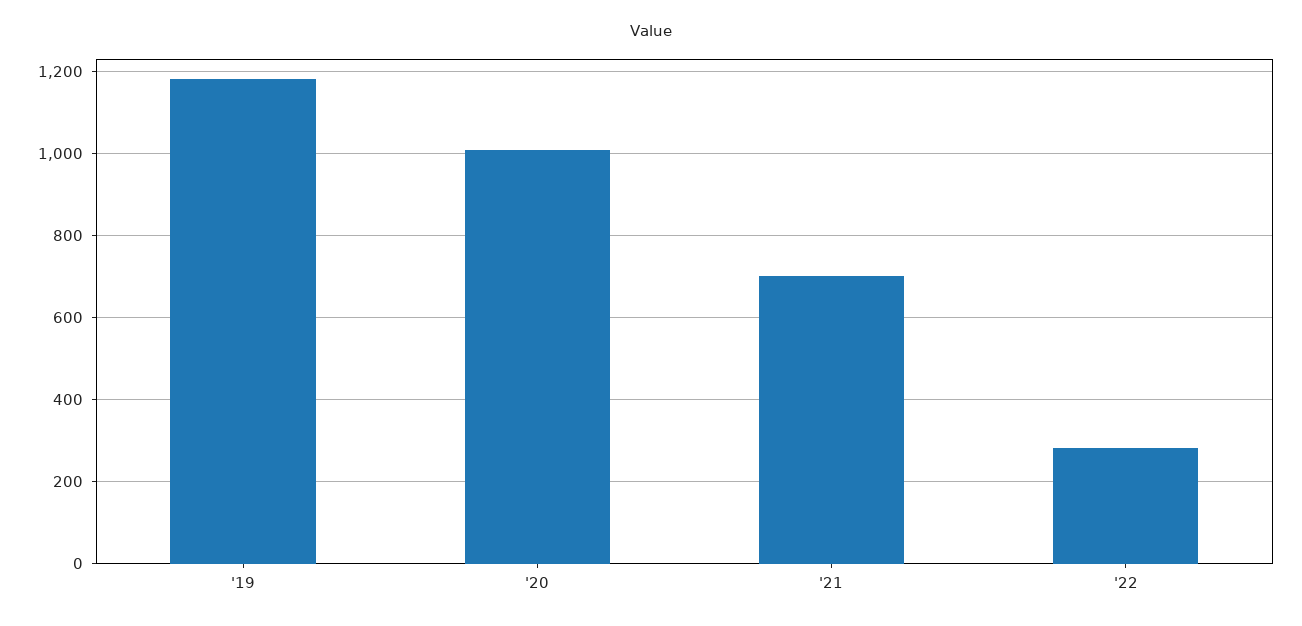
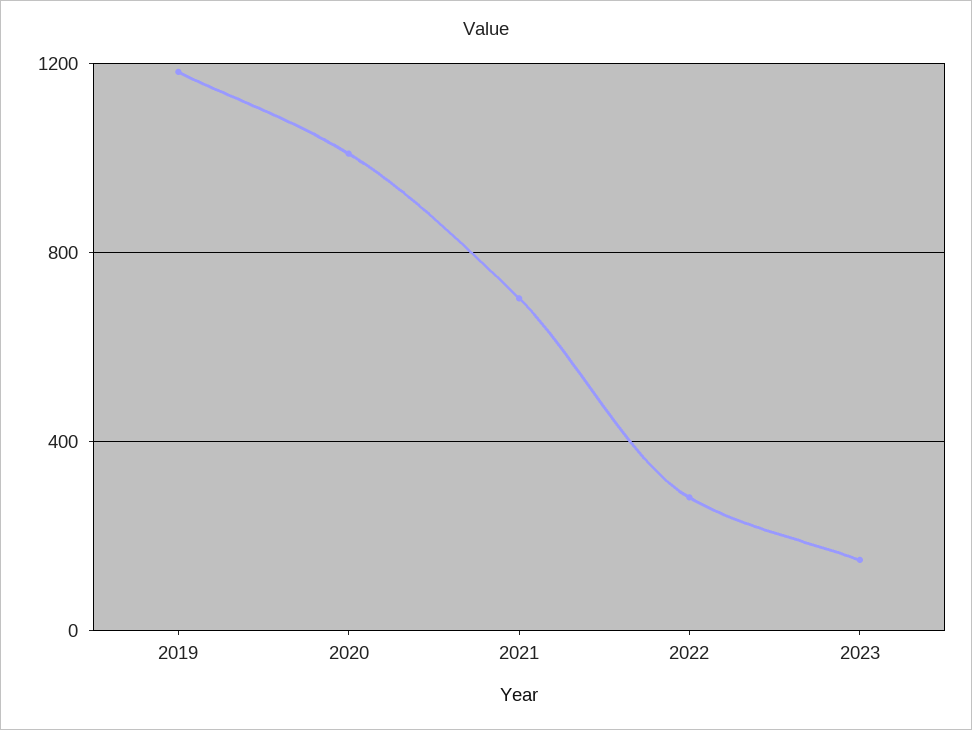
2023: none -> 150

